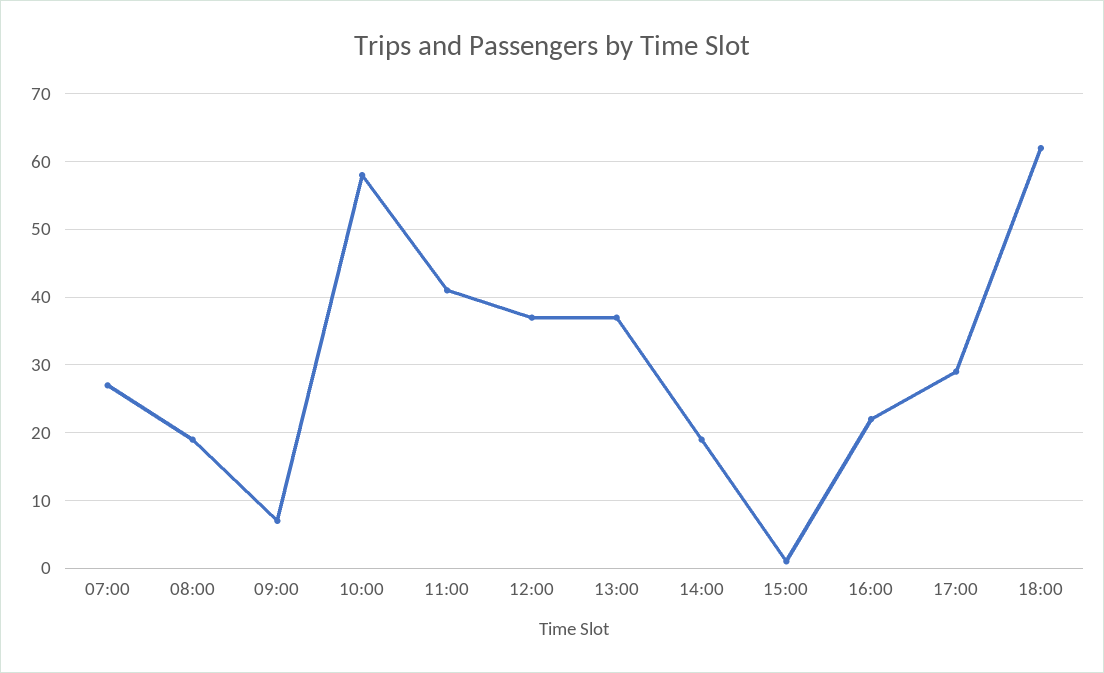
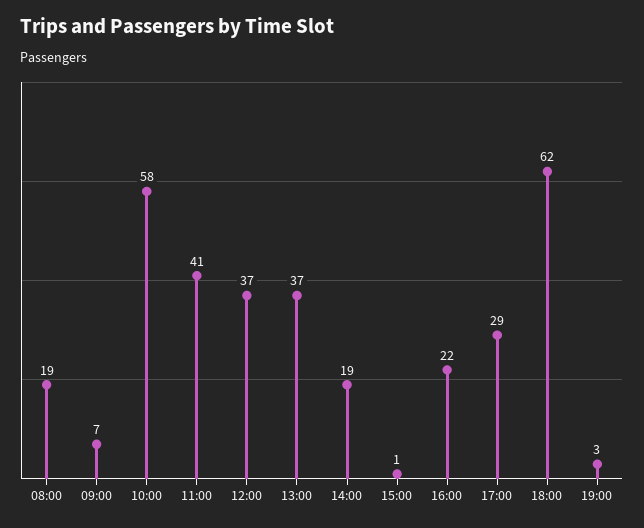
07:00: 27 -> none
19:00: none -> 3

